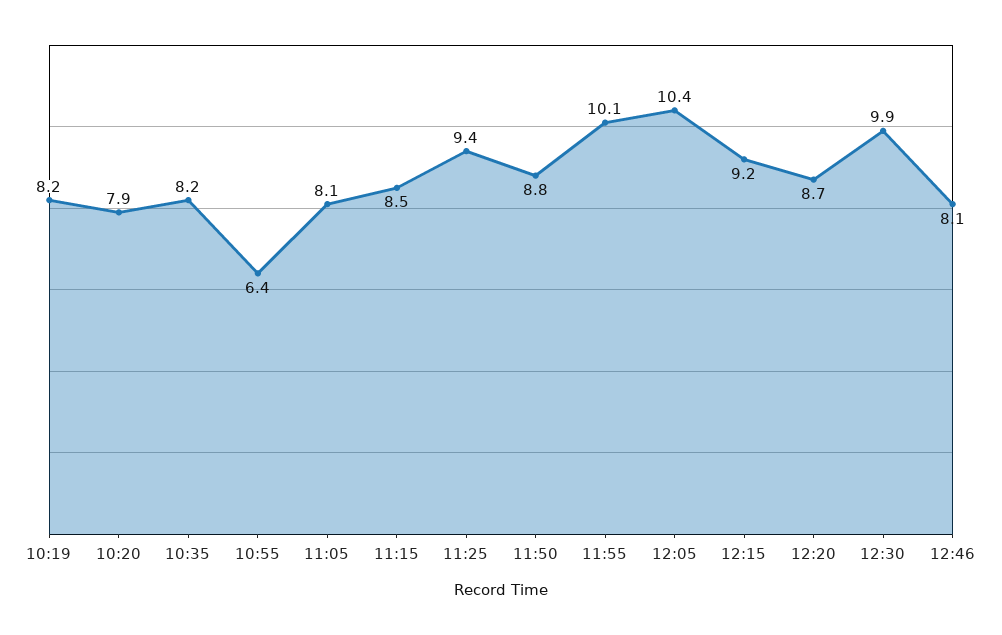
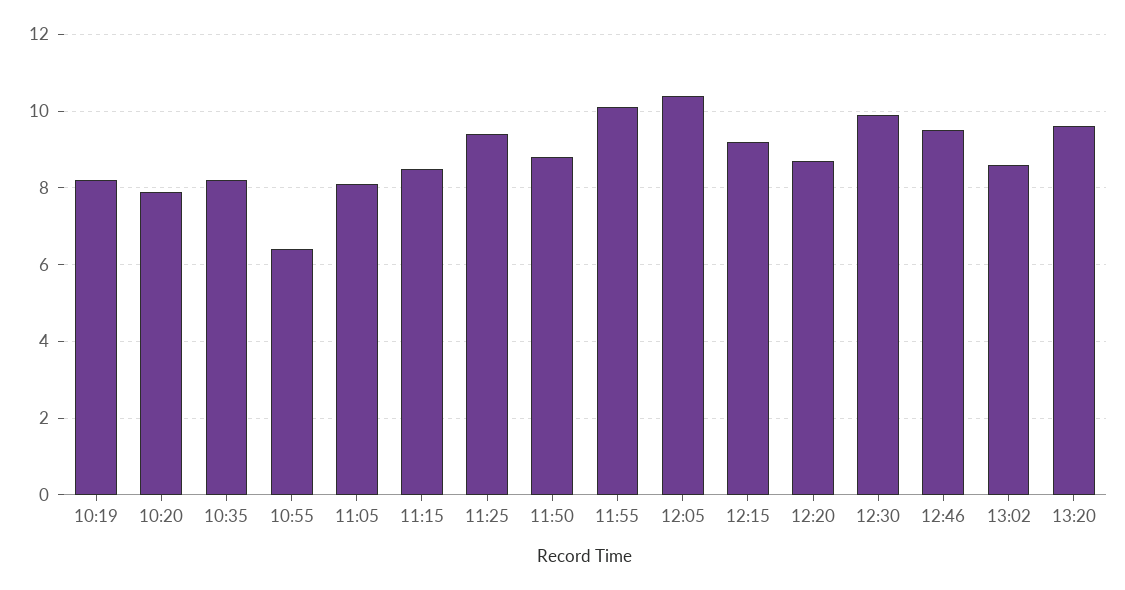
12:46: 8.1 -> 9.5
13:02: none -> 8.5
13:20: none -> 9.5

